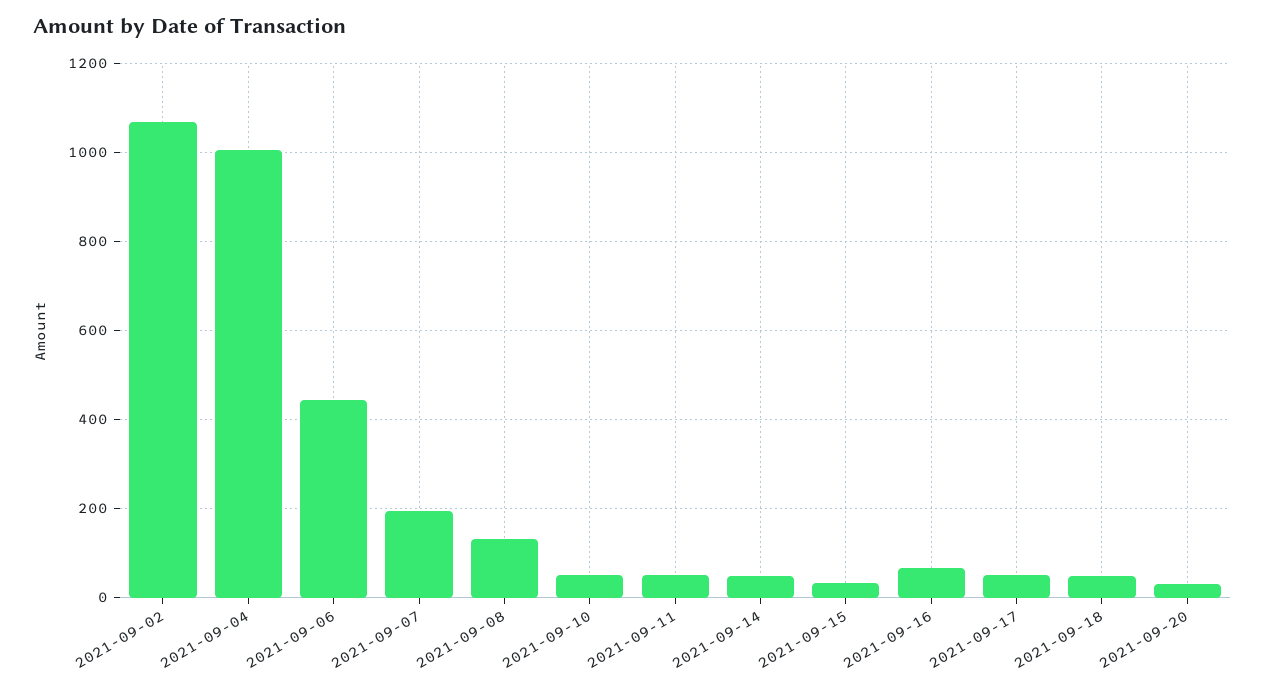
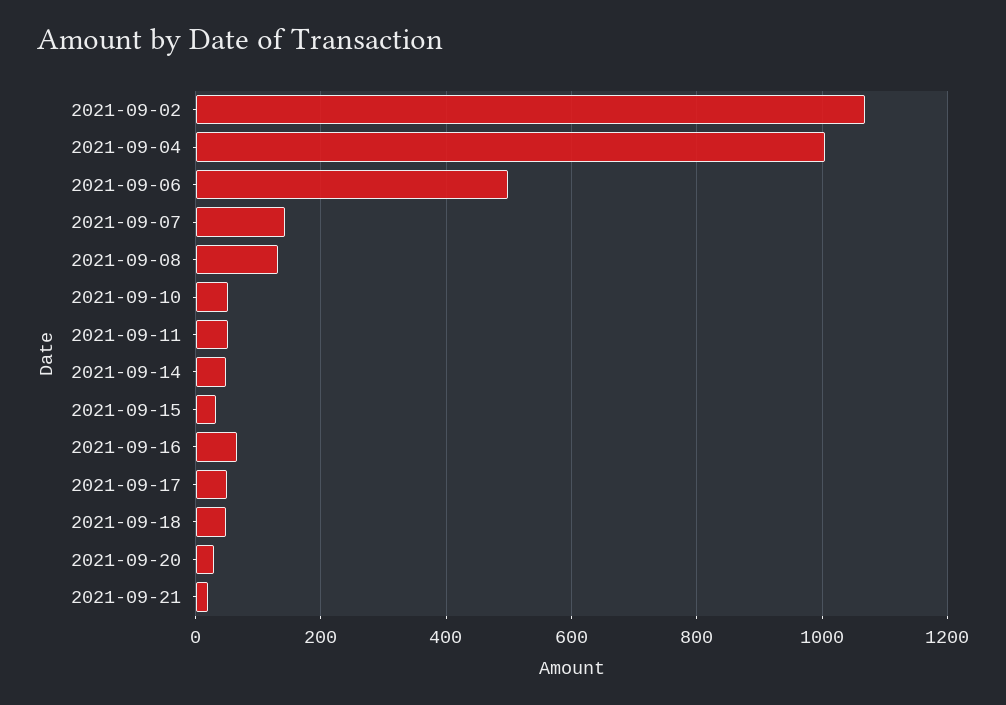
2021-09-06: 440 -> 500
2021-09-07: 200 -> 140
2021-09-21: none -> 20

